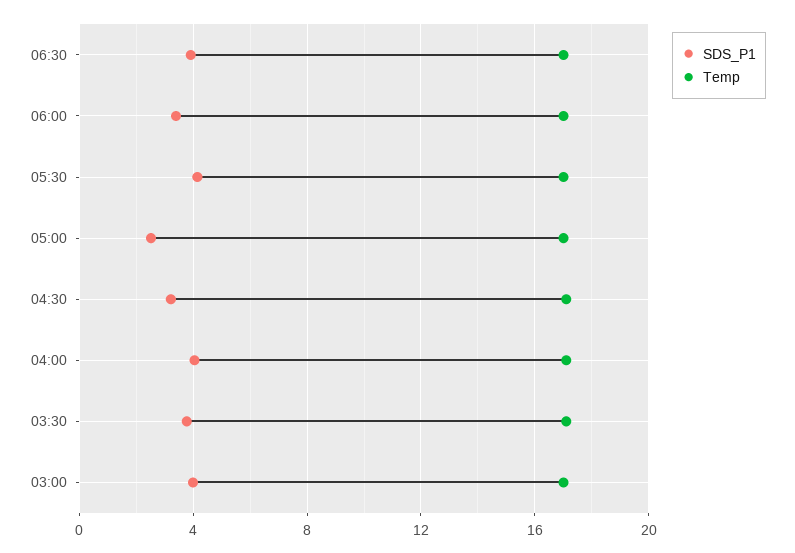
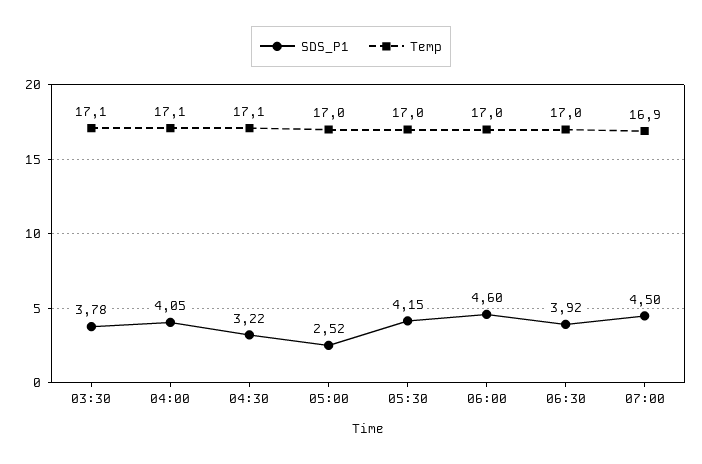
SDS_P1, 06:00: 3.5 -> 4.6
SDS_P1, 03:00: 4 -> none
Temp, 03:00: 17 -> none
SDS_P1, 07:00: none -> 4.5
Temp, 07:00: none -> 16.9

